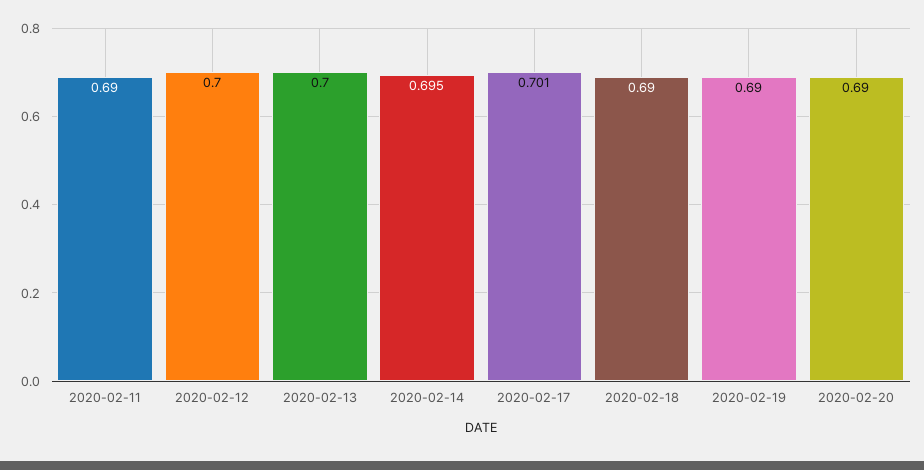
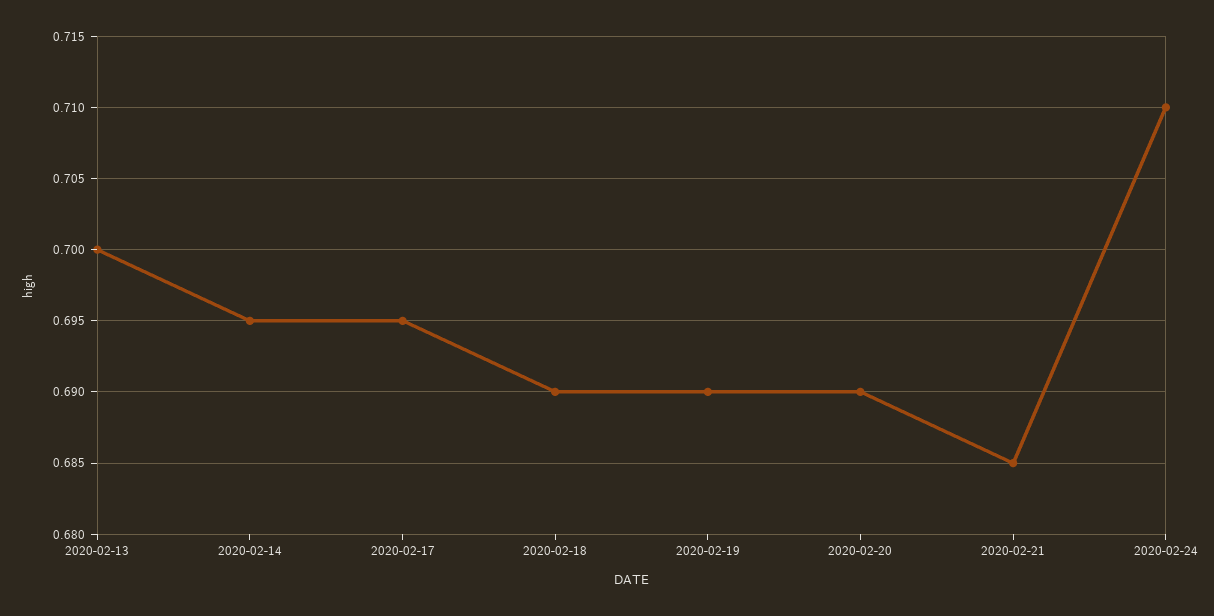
2020-02-11: 0.69 -> none
2020-02-12: 0.7 -> none
2020-02-17: 0.701 -> 0.695
2020-02-21: none -> 0.685
2020-02-24: none -> 0.71

